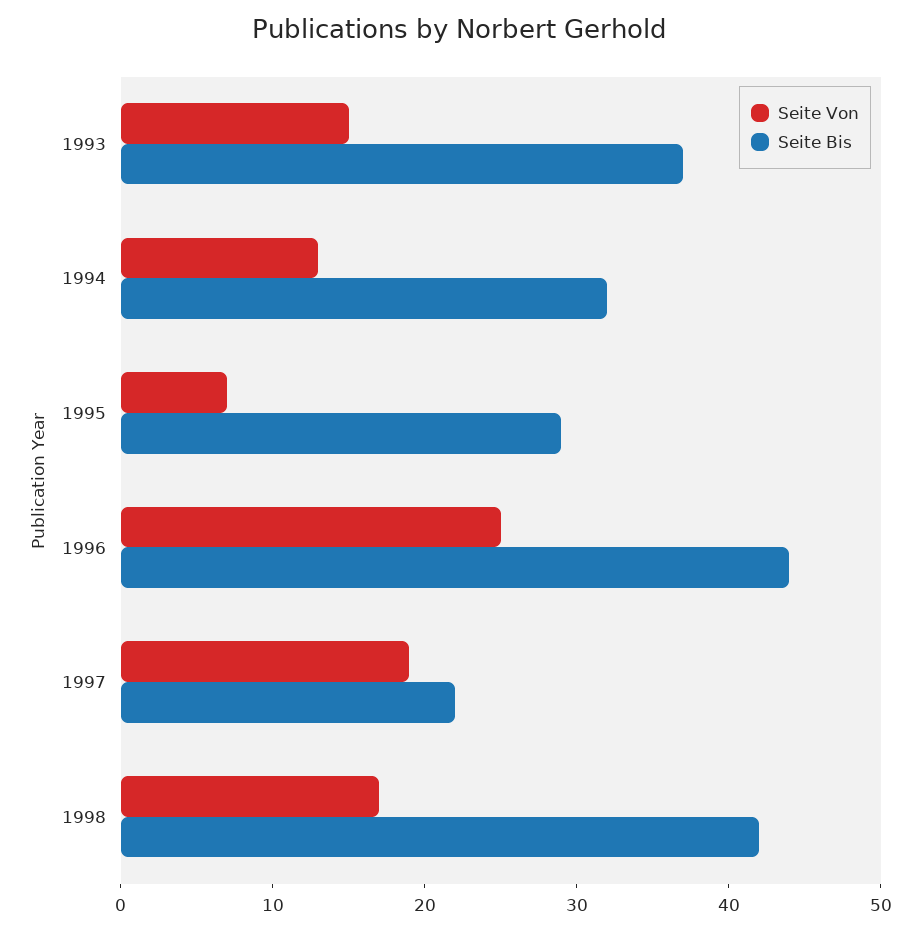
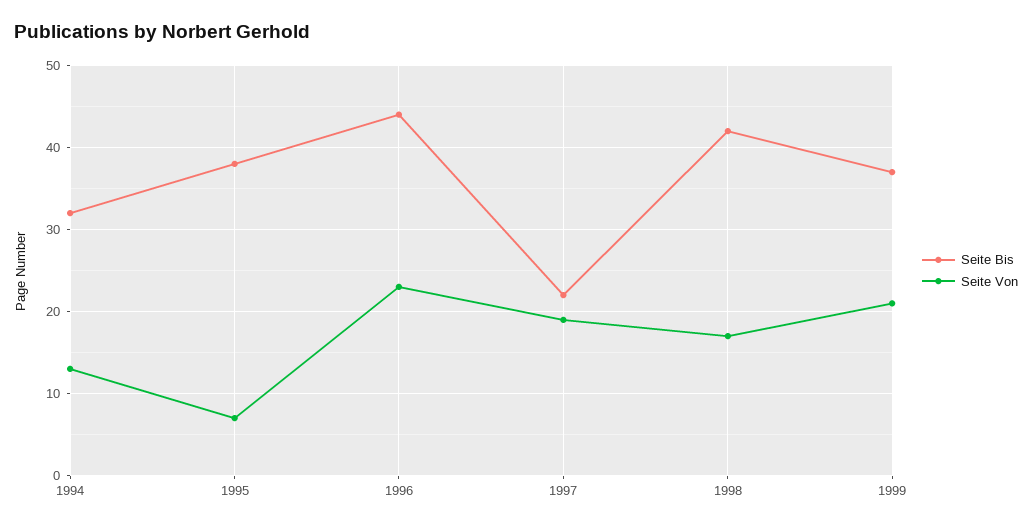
Seite Von, 1993: 15 -> none
Seite Bis, 1993: 37 -> none
Seite Bis, 1995: 29 -> 38
Seite Von, 1996: 25 -> 23
Seite Bis, 1999: none -> 37
Seite Von, 1999: none -> 21

